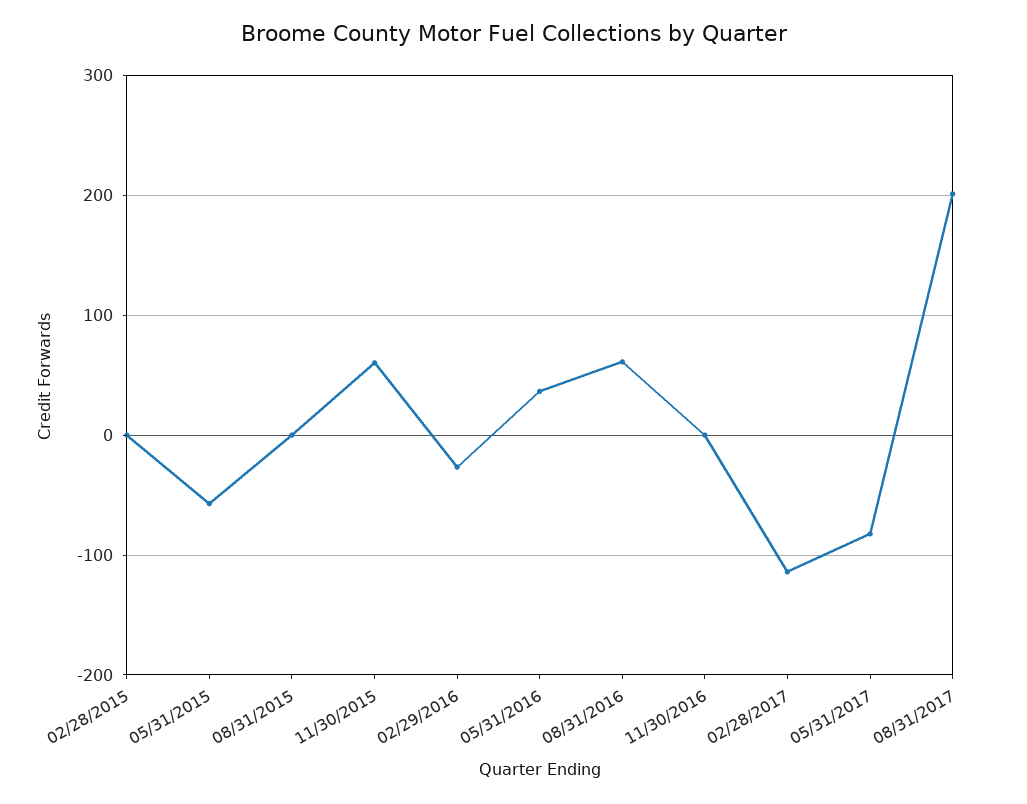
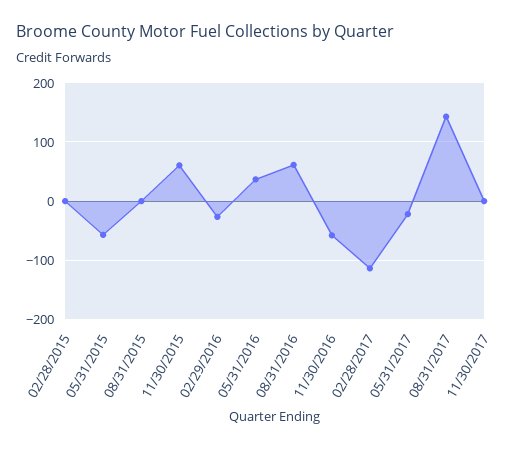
11/30/2016: 0 -> -60
05/31/2017: -80 -> -20
08/31/2017: 200 -> 140
11/30/2017: none -> 0

